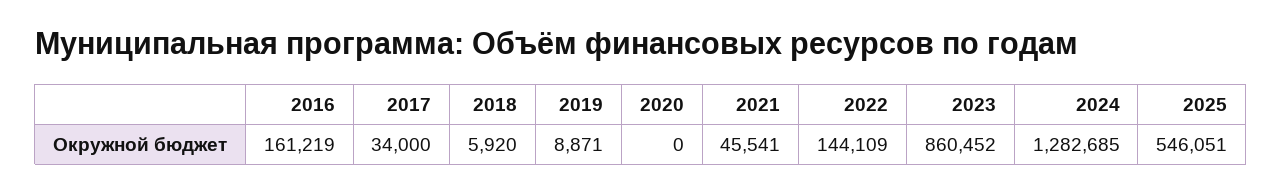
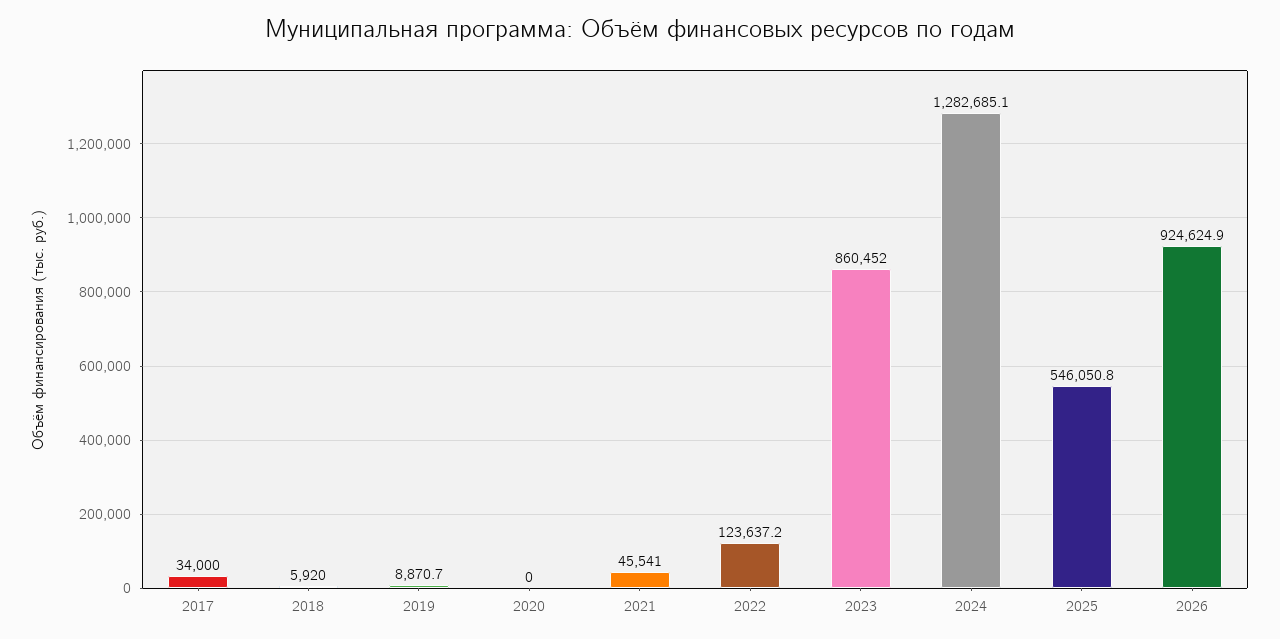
2016: 161219 -> none
2022: 144109 -> 123637.2
2026: none -> 924624.9

